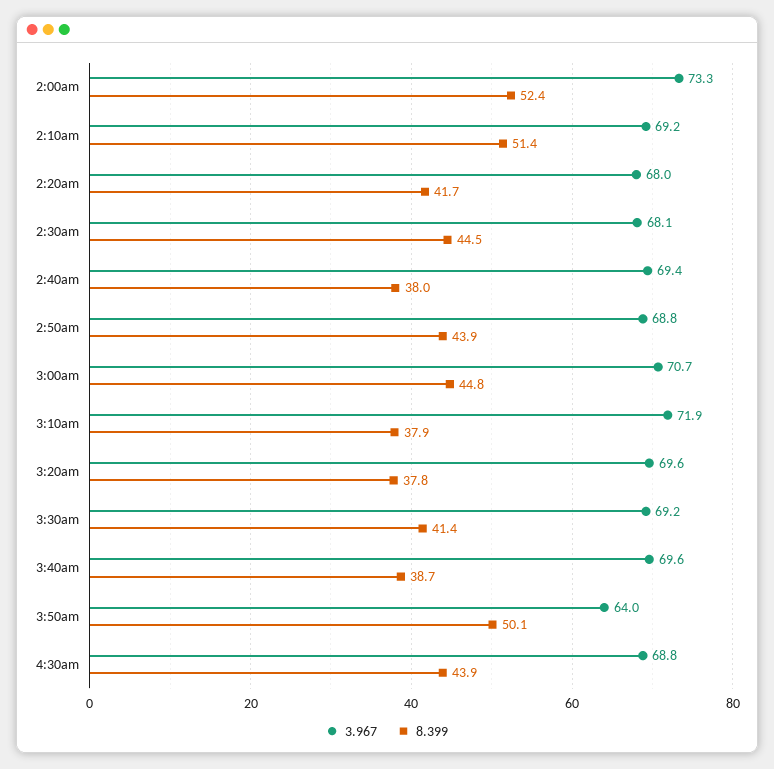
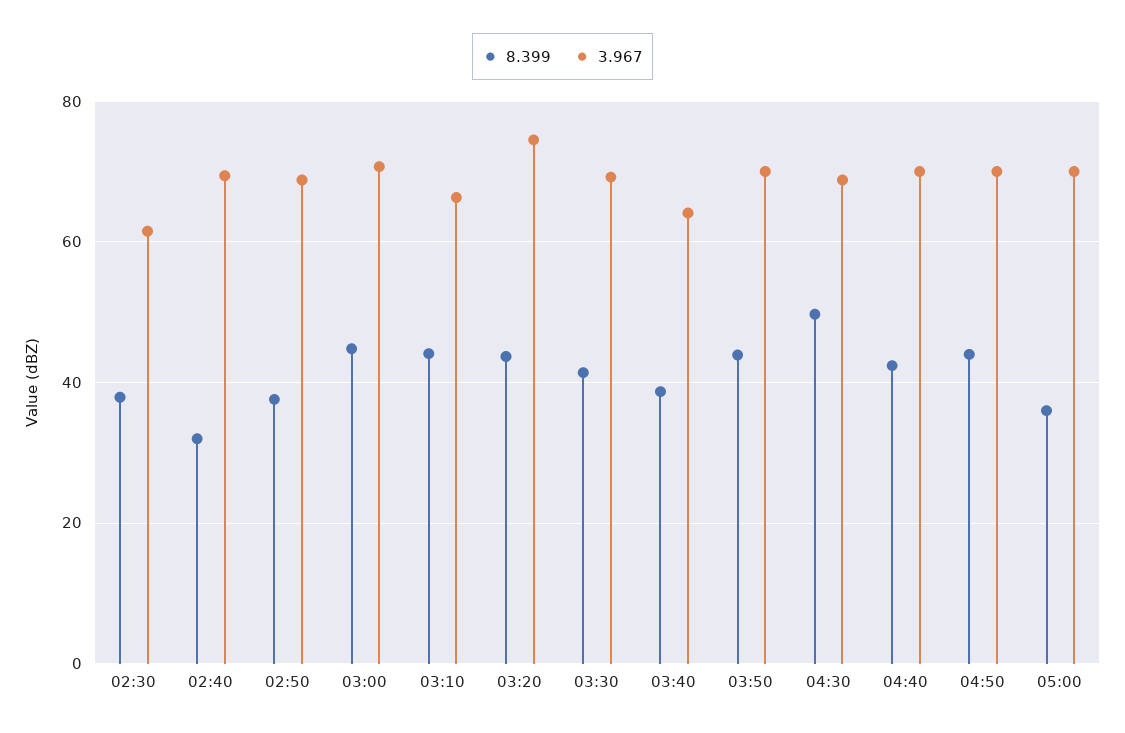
3.967, 2:00am: 73.3 -> none
8.399, 2:00am: 52.4 -> none
3.967, 2:10am: 69.2 -> none
8.399, 2:10am: 51.4 -> none
3.967, 2:20am: 68 -> none
8.399, 2:20am: 41.7 -> none
3.967, 2:30am: 68.1 -> 62
8.399, 2:30am: 44.5 -> 38
8.399, 2:40am: 38 -> 32
8.399, 2:50am: 43.9 -> 38
3.967, 3:10am: 71.9 -> 66
8.399, 3:10am: 37.9 -> 44
3.967, 3:20am: 69.6 -> 74
8.399, 3:20am: 37.8 -> 44
3.967, 3:40am: 69.6 -> 64
3.967, 3:50am: 64 -> 70
8.399, 3:50am: 50.1 -> 44
8.399, 4:30am: 43.9 -> 50
8.399, 04:40: none -> 42
3.967, 04:40: none -> 70
8.399, 04:50: none -> 44
3.967, 04:50: none -> 70
8.399, 05:00: none -> 36
3.967, 05:00: none -> 70

